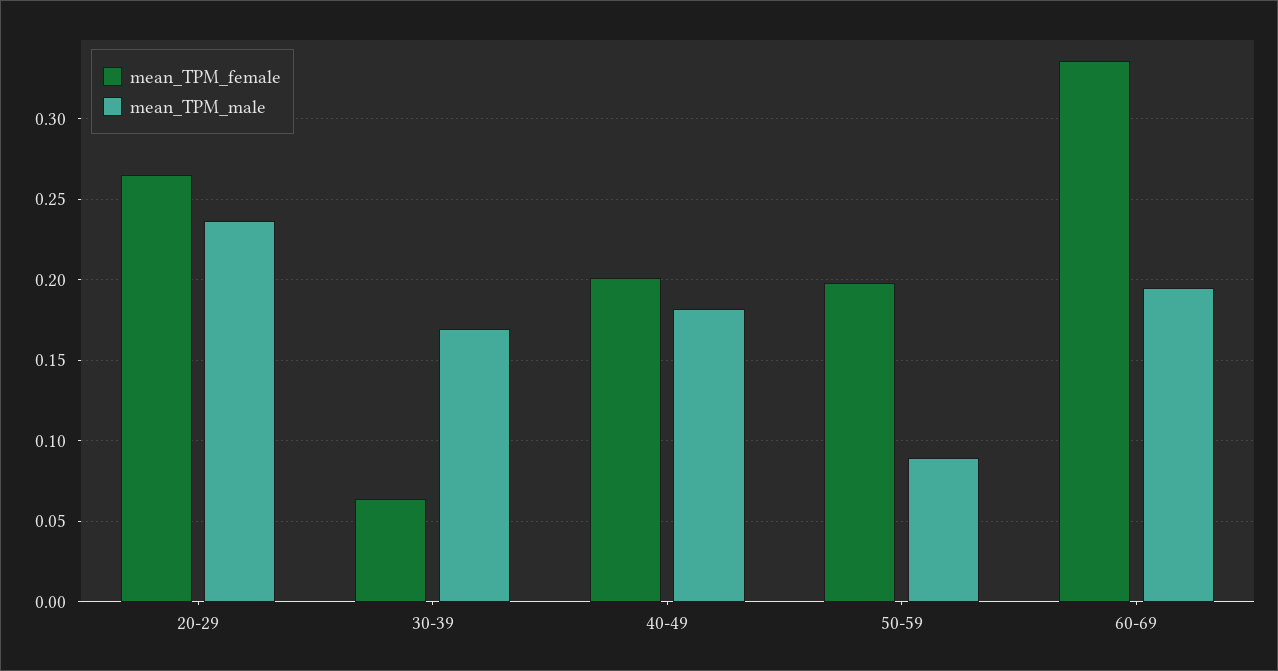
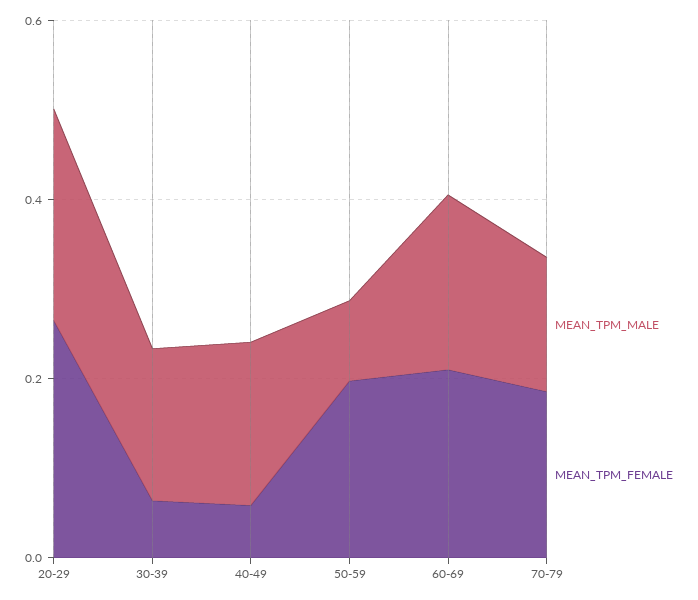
mean_TPM_female, 40-49: 0.2 -> 0.05
mean_TPM_female, 60-69: 0.335 -> 0.2
mean_TPM_male, 70-79: none -> 0.15
mean_TPM_female, 70-79: none -> 0.2

